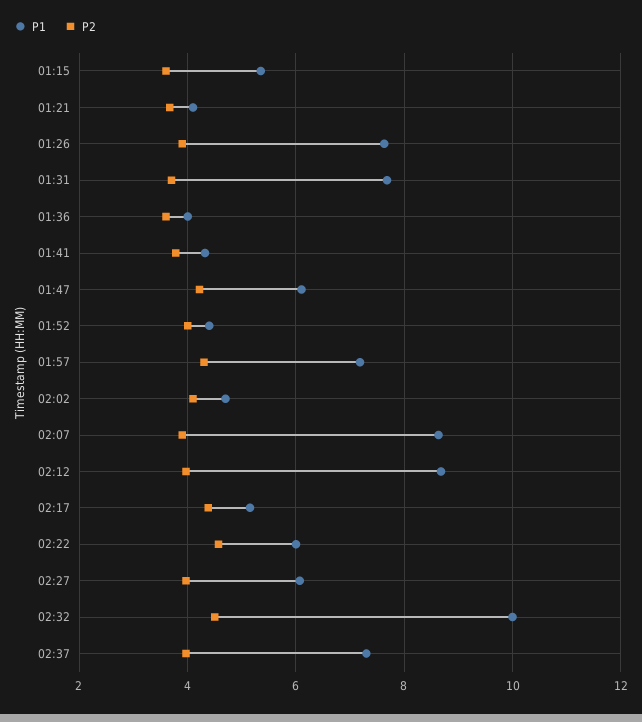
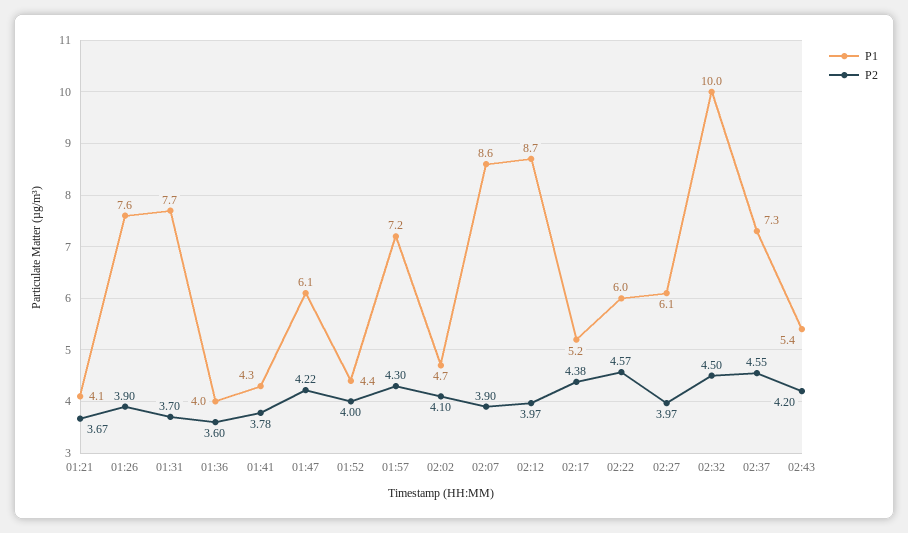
P1, 01:15: 5.4 -> none
P2, 01:15: 3.6 -> none
P2, 02:37: 4 -> 4.55
P1, 02:43: none -> 5.4
P2, 02:43: none -> 4.2

